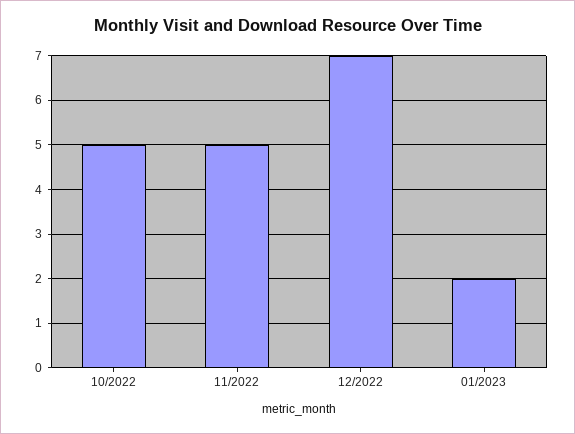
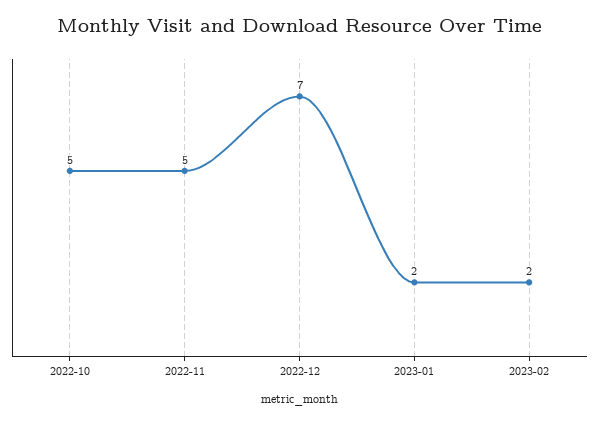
2023-02: none -> 2

